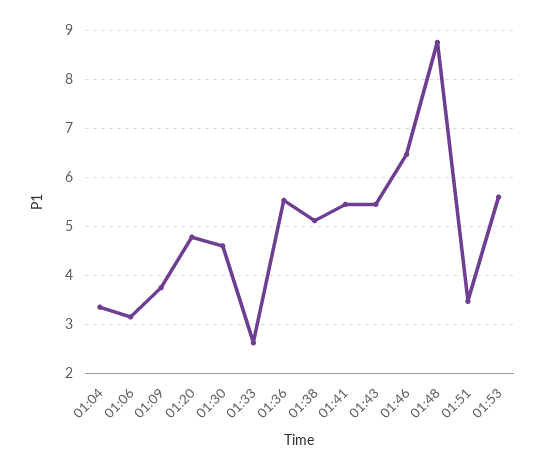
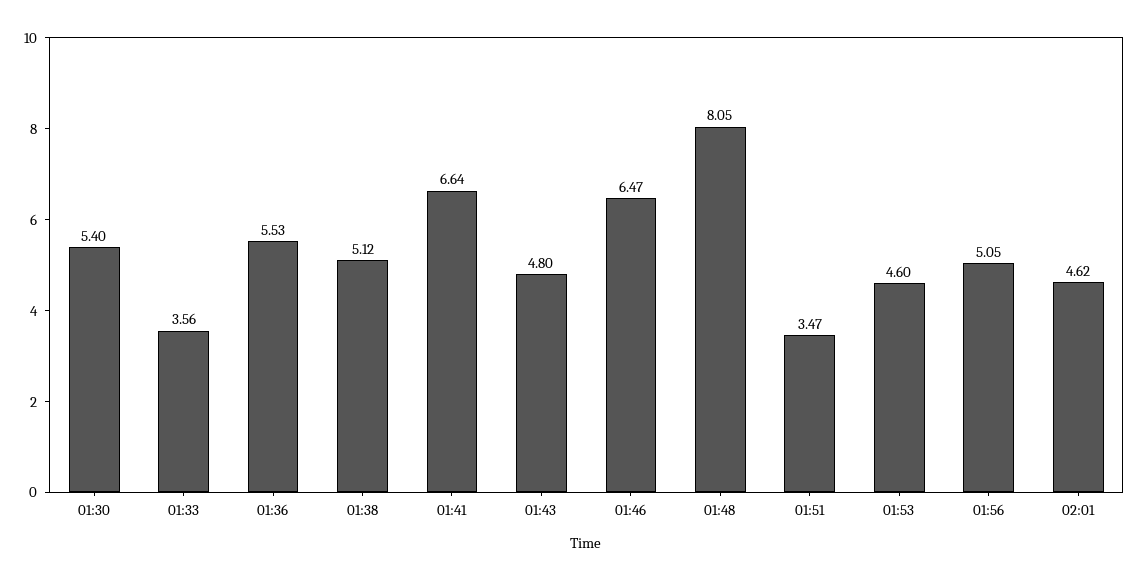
01:04: 3.4 -> none
01:06: 3.2 -> none
01:09: 3.8 -> none
01:20: 4.8 -> none
01:30: 4.6 -> 5.4
01:33: 2.6 -> 3.56
01:41: 5.4 -> 6.64
01:43: 5.4 -> 4.8
01:48: 8.8 -> 8.05
01:53: 5.6 -> 4.6
01:56: none -> 5.05
02:01: none -> 4.62

